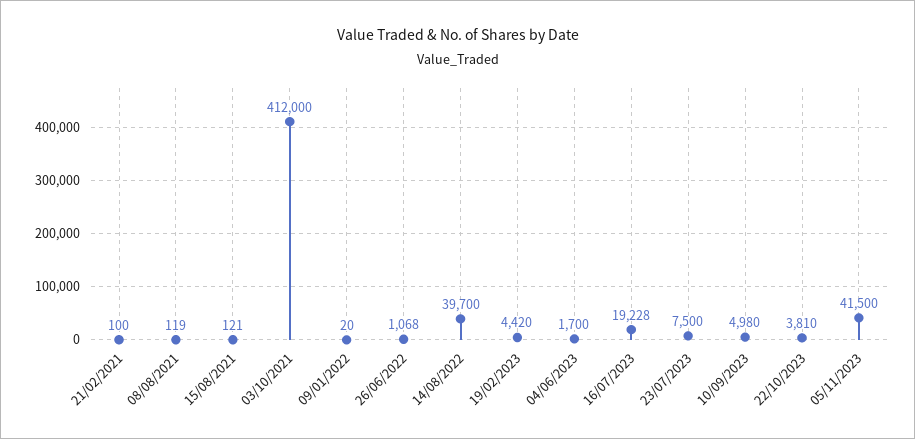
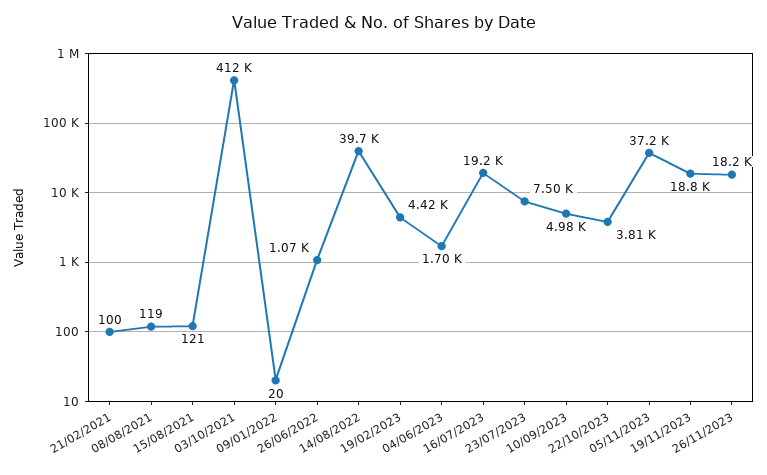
05/11/2023: 41500 -> 37200
19/11/2023: none -> 18800
26/11/2023: none -> 18200

